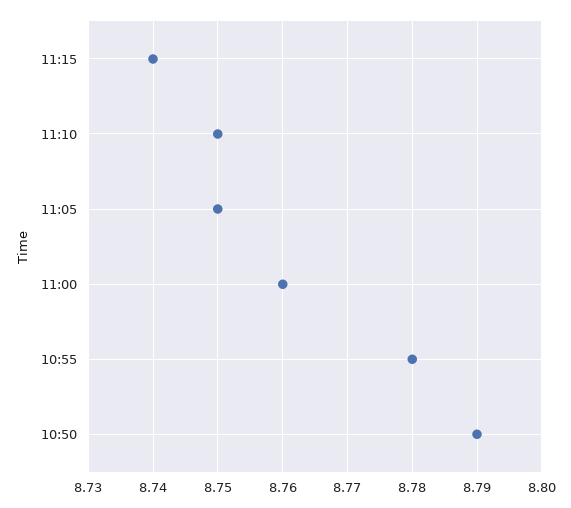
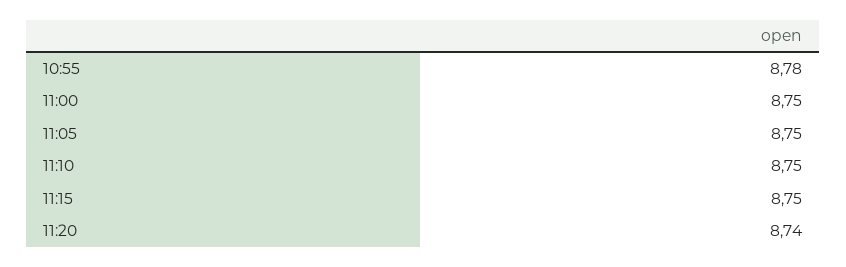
11:15: 8.74 -> 8.75
11:00: 8.76 -> 8.75
10:50: 8.79 -> none
11:20: none -> 8.74

